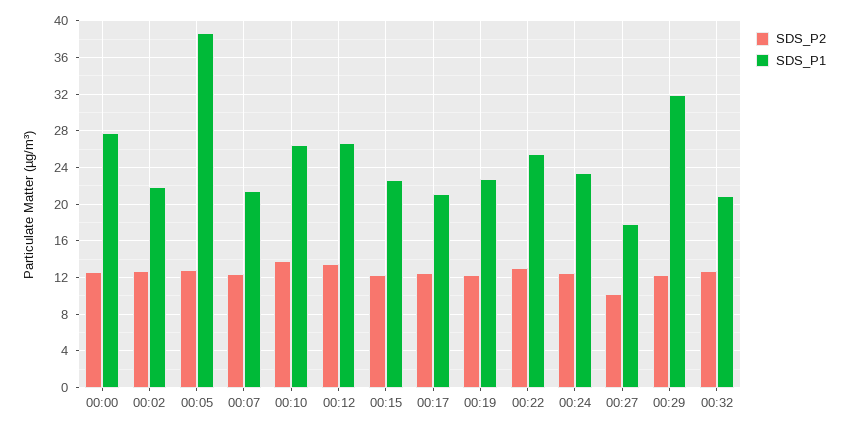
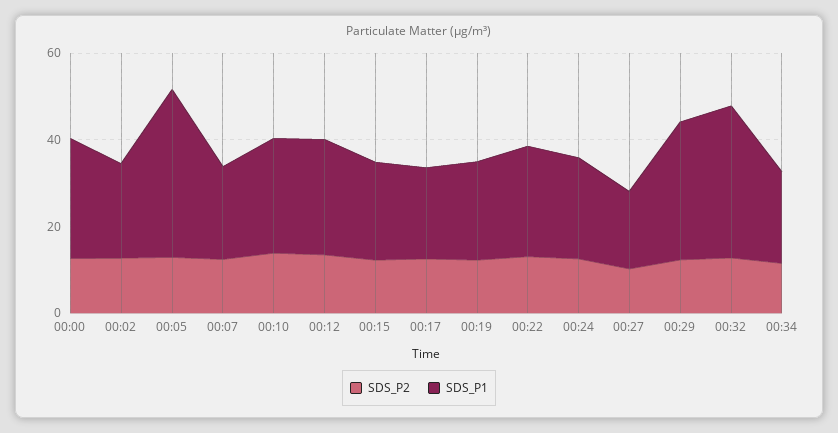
SDS_P1, 00:32: 21 -> 35
SDS_P2, 00:34: none -> 10
SDS_P1, 00:34: none -> 20

